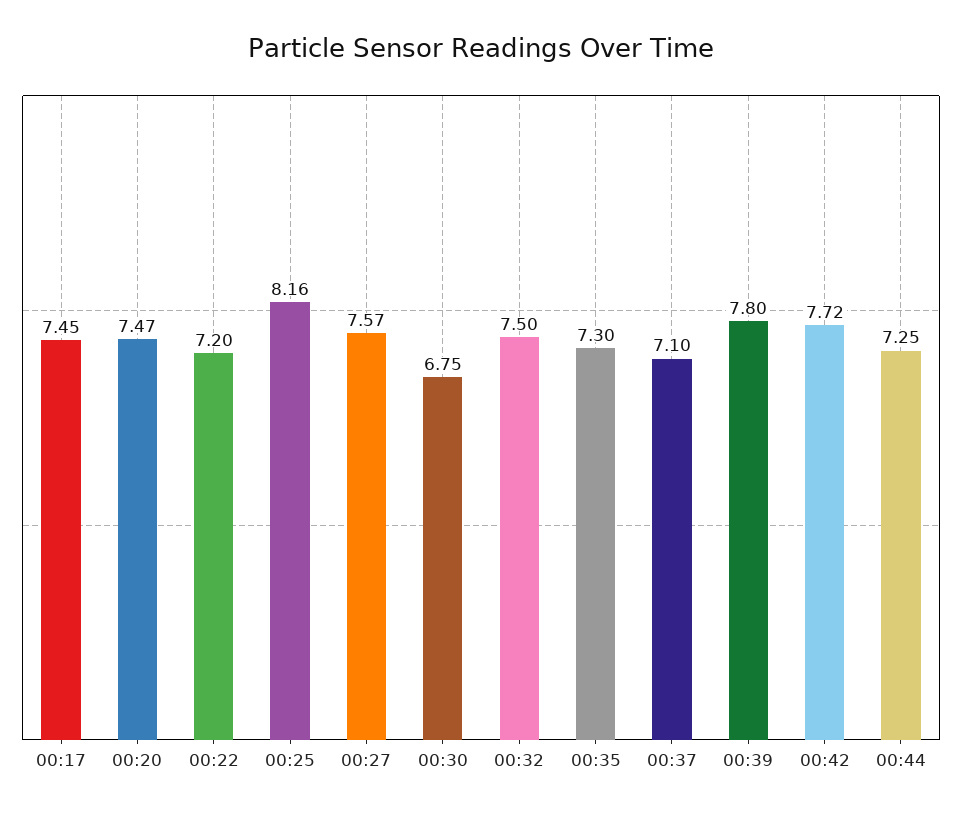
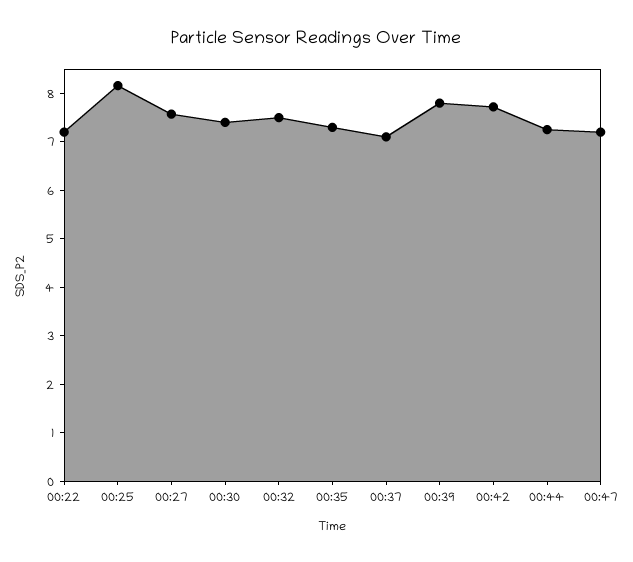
00:17: 7.45 -> none
00:20: 7.47 -> none
00:30: 6.75 -> 7.4
00:47: none -> 7.2

